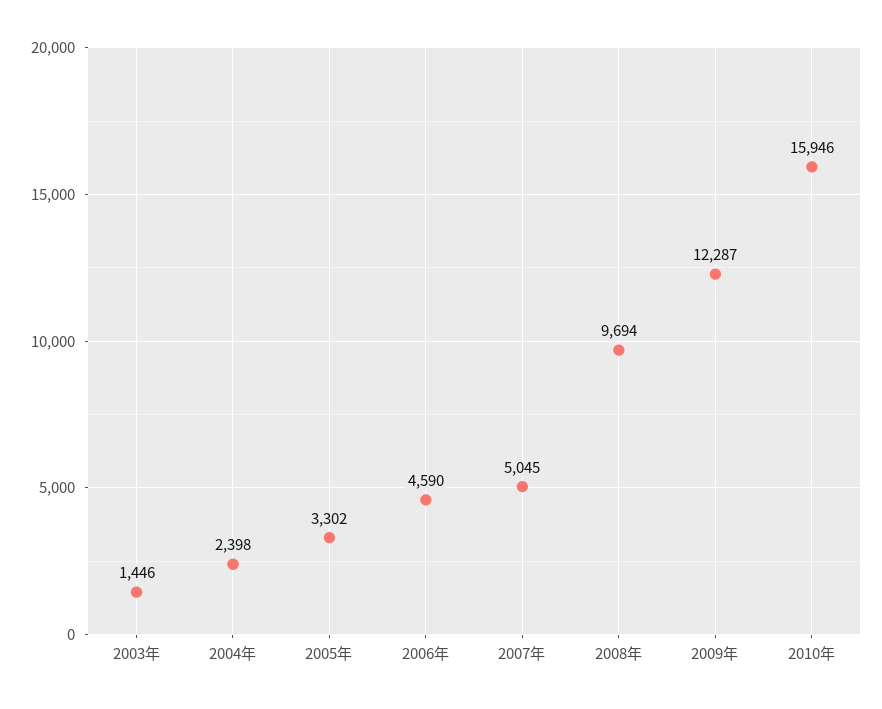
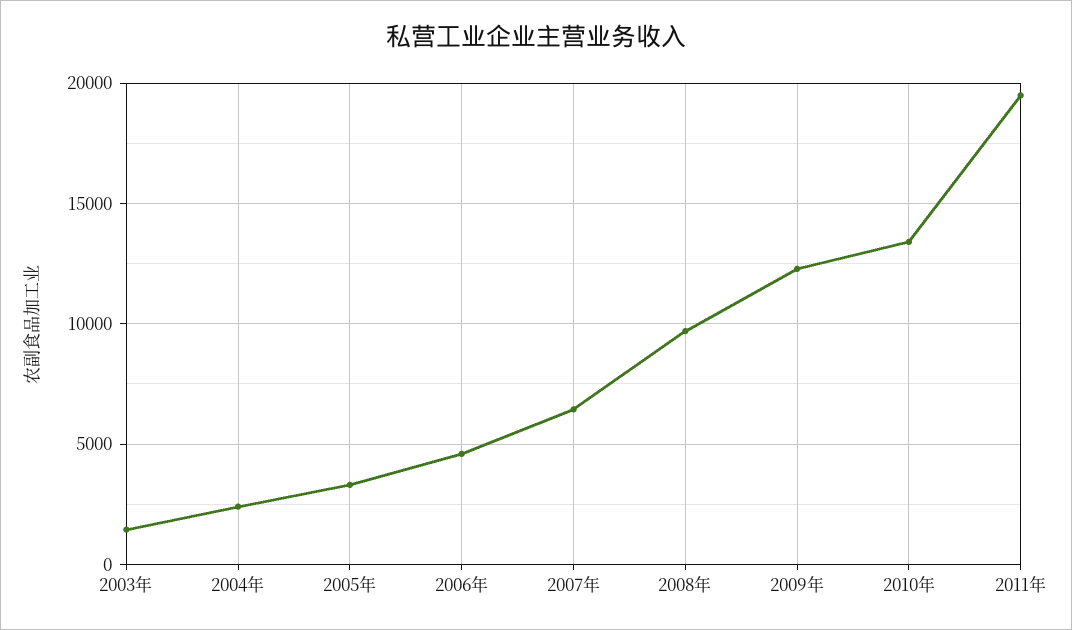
2007年: 5045 -> 6500
2010年: 15946 -> 13500
2011年: none -> 19500

